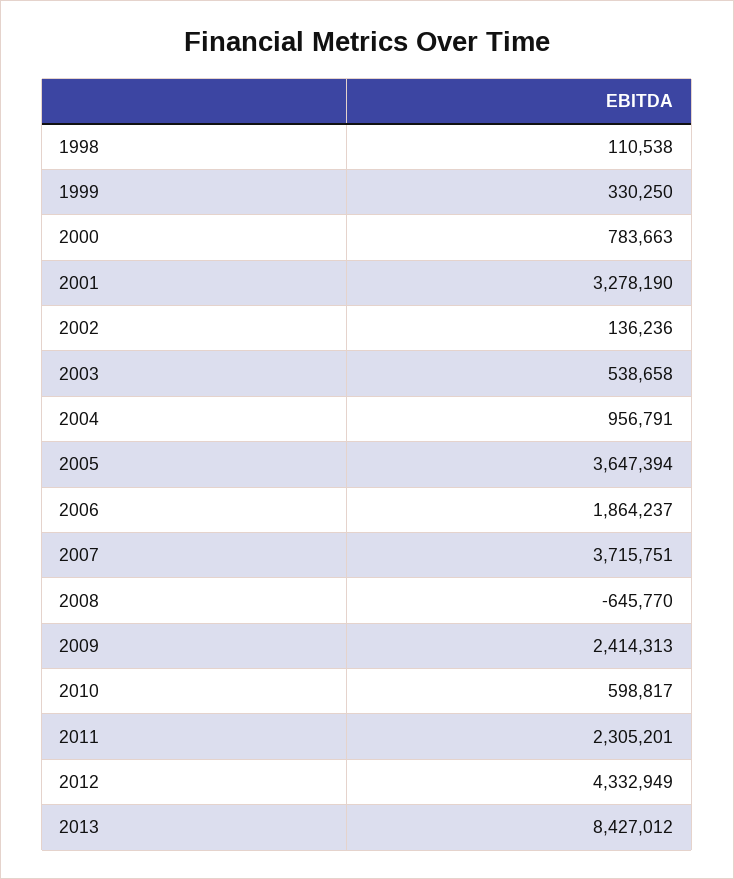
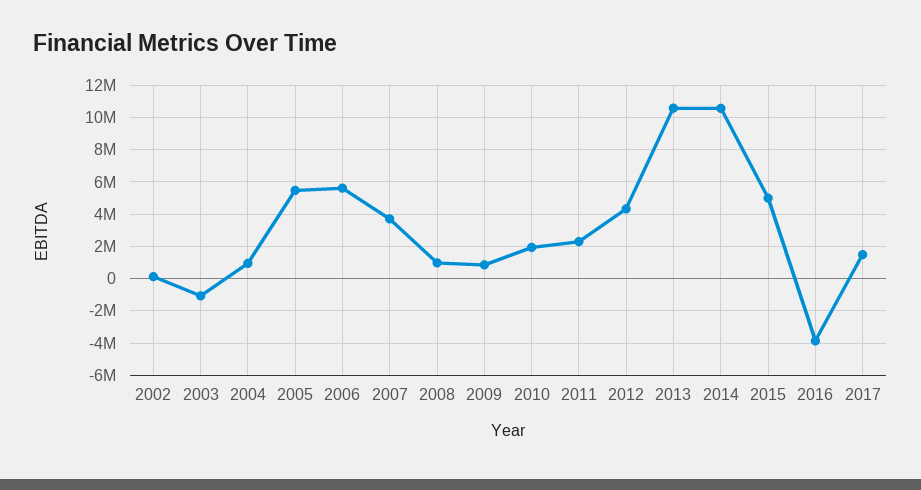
1998: 110538 -> none
1999: 330250 -> none
2000: 783663 -> none
2001: 3278190 -> none
2003: 538658 -> -1000000
2005: 3647394 -> 5500000
2006: 1864237 -> 5500000
2008: -645770 -> 1000000
2009: 2414313 -> 1000000
2010: 598817 -> 2000000
2013: 8427012 -> 10500000
2014: none -> 10500000
2015: none -> 5000000
2016: none -> -4000000
2017: none -> 1500000

